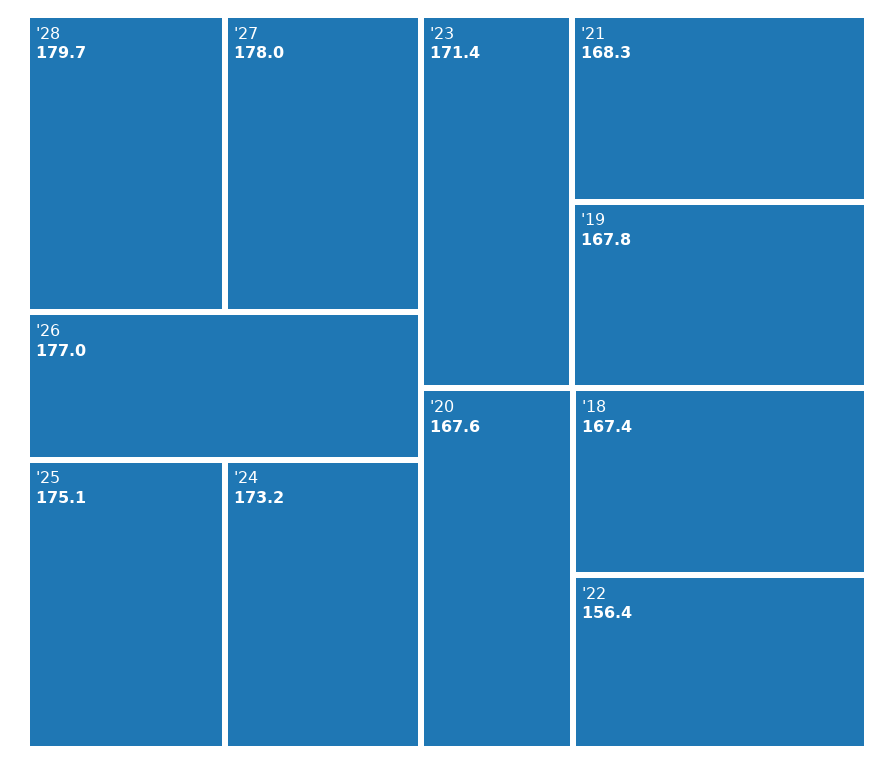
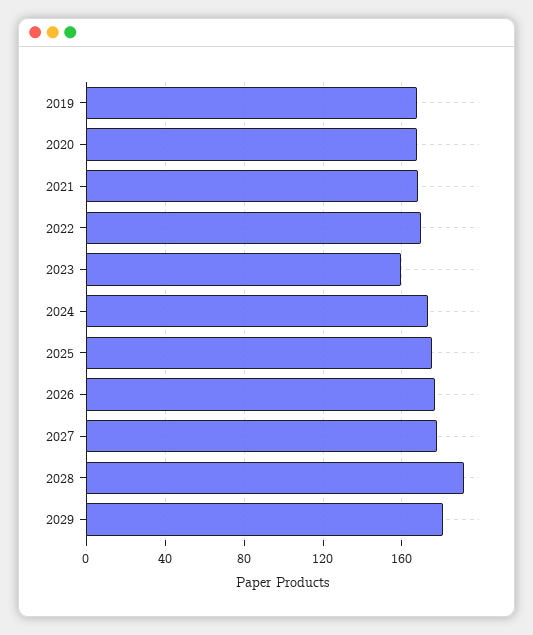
'28: 179.7 -> 190
'23: 171.4 -> 160
'18: 167.4 -> none
'22: 156.4 -> 170
2029: none -> 180

